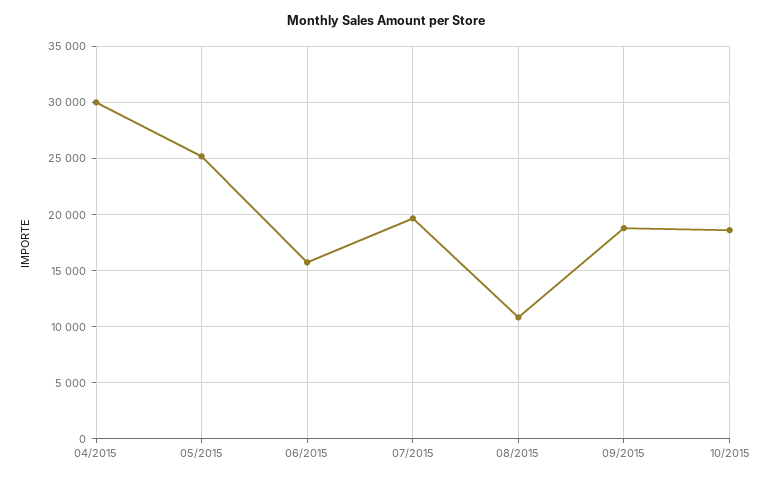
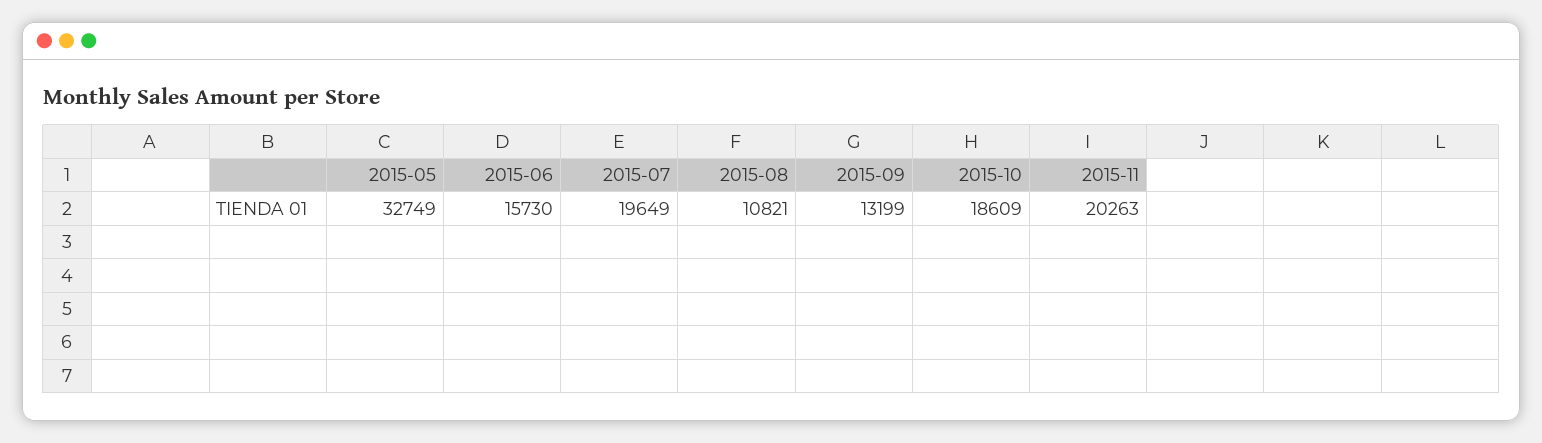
04/2015: 30000 -> none
05/2015: 25000 -> 32749
09/2015: 19000 -> 13199
2015-11: none -> 20263

